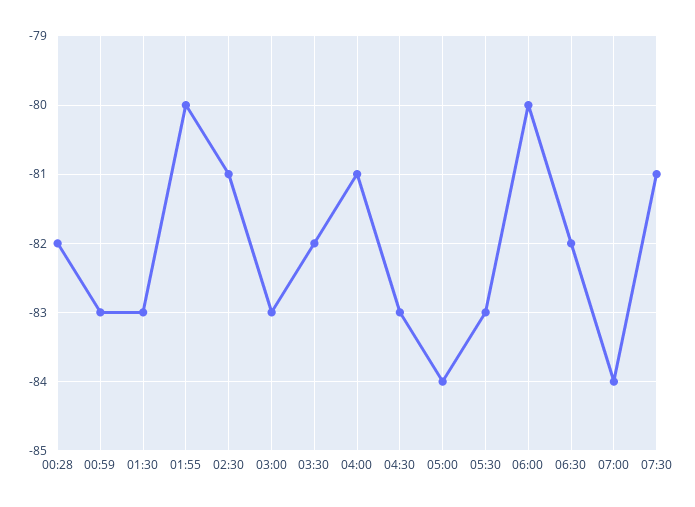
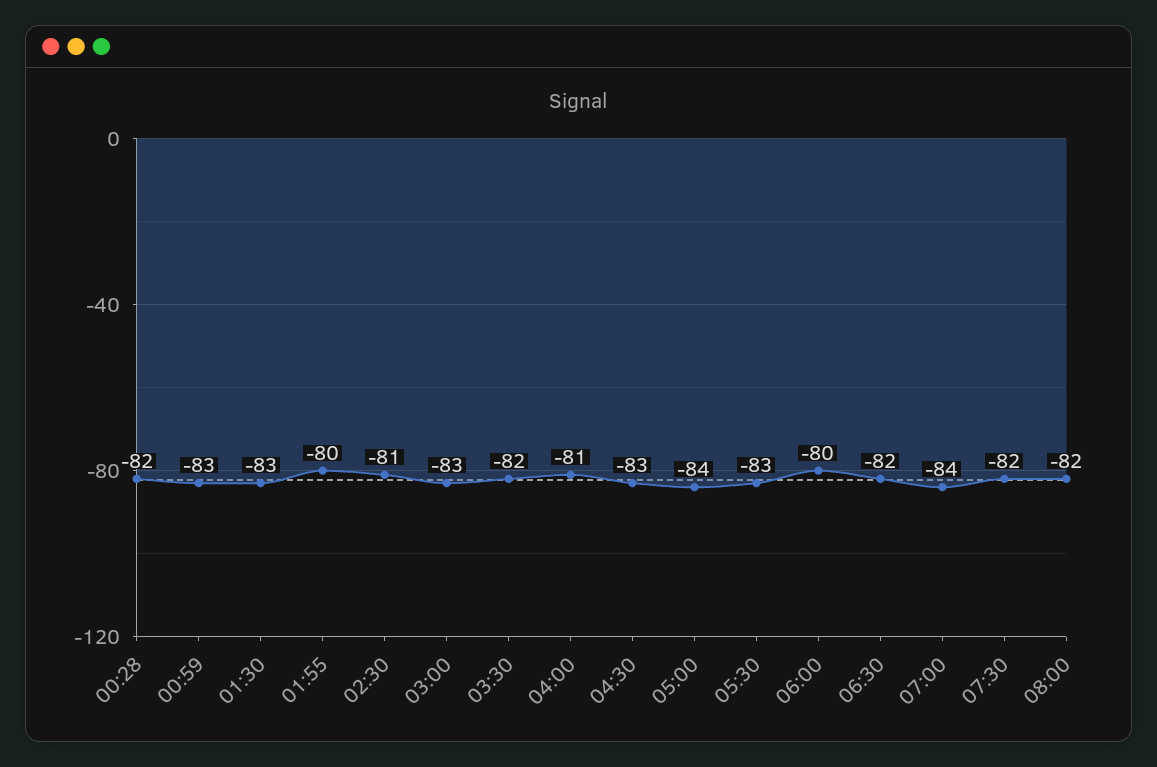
07:30: -81 -> -82
08:00: none -> -82

